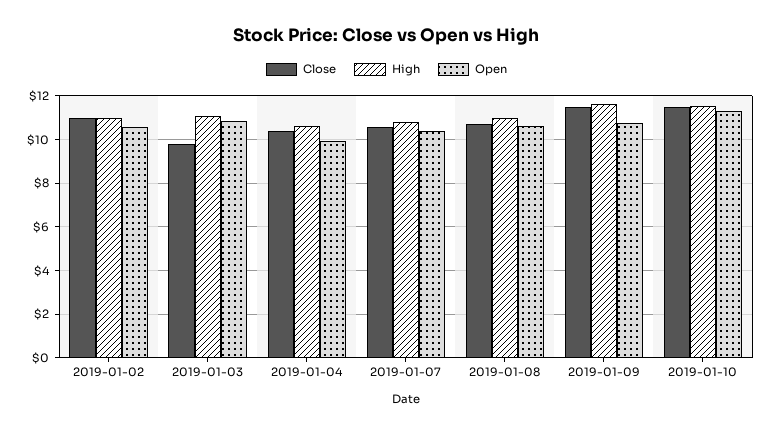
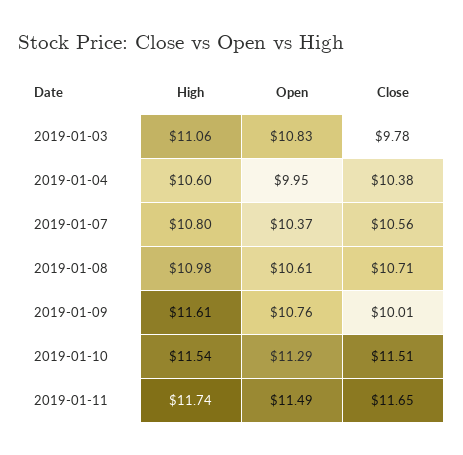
Close, 2019-01-02: 11 -> none
High, 2019-01-02: 11 -> none
Open, 2019-01-02: 10.5 -> none
Close, 2019-01-09: 11.5 -> 10.01
High, 2019-01-11: none -> 11.74
Open, 2019-01-11: none -> 11.49
Close, 2019-01-11: none -> 11.65

